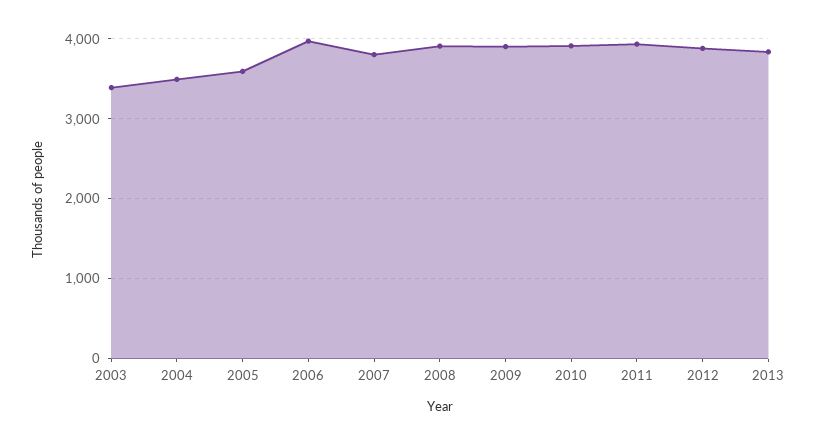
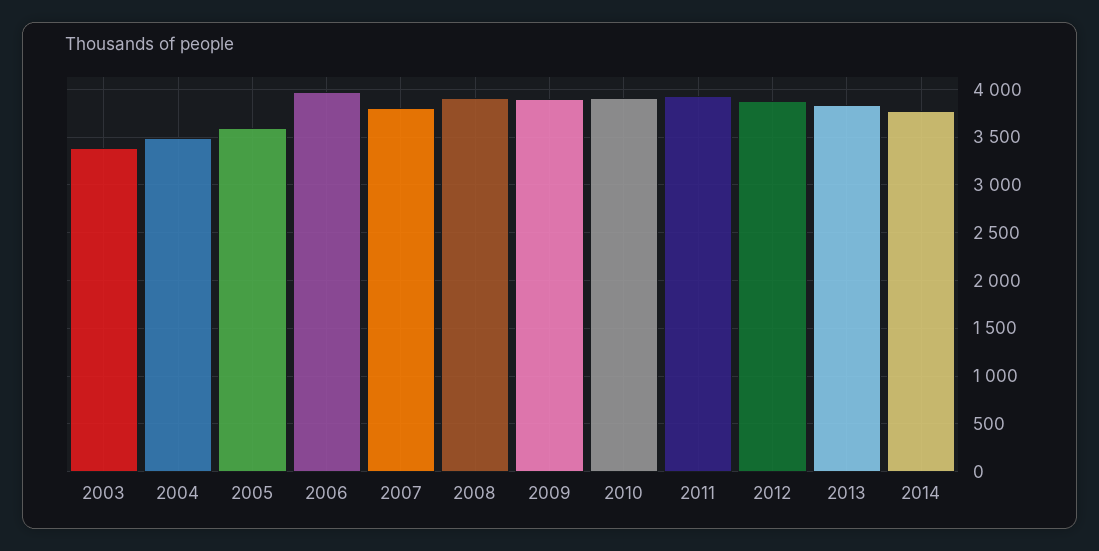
2014: none -> 3800

